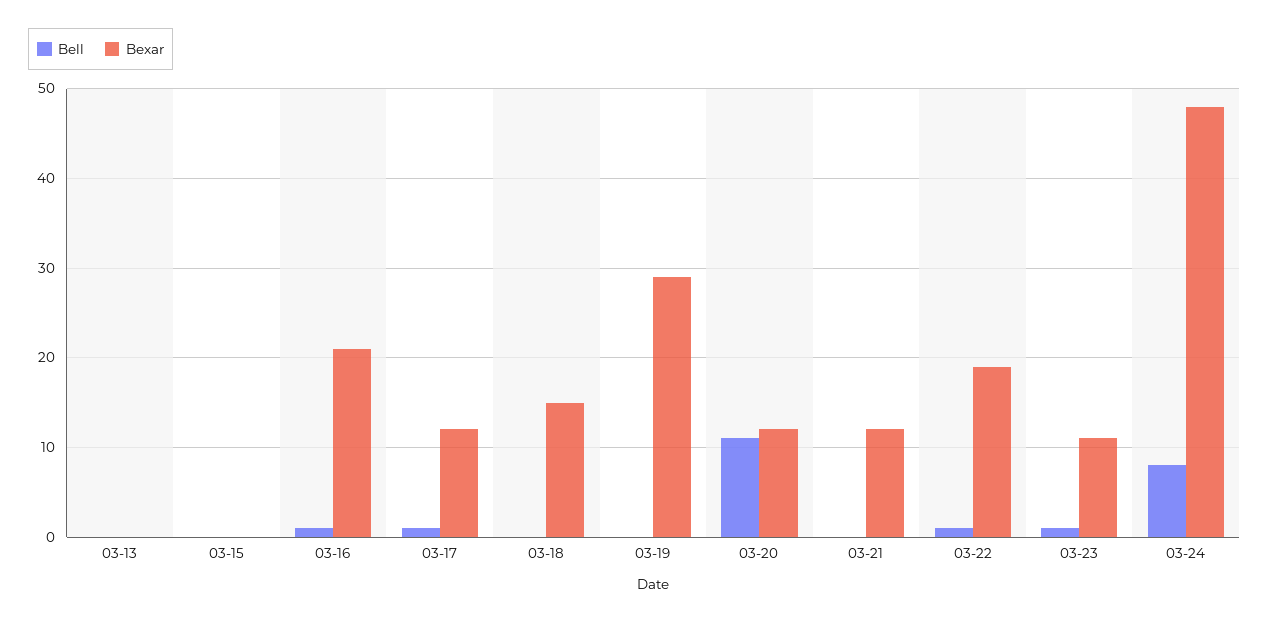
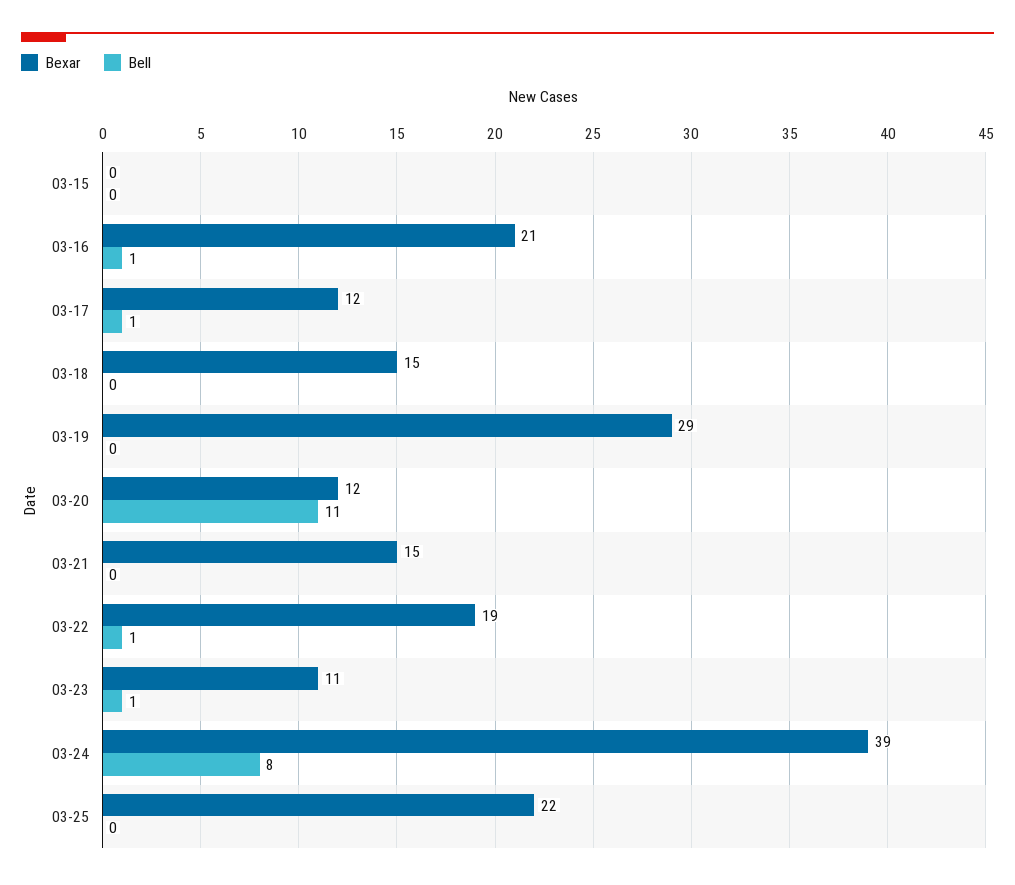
Bell, 03-13: 0 -> none
Bexar, 03-13: 0 -> none
Bexar, 03-21: 12 -> 15
Bexar, 03-24: 48 -> 39
Bexar, 03-25: none -> 22
Bell, 03-25: none -> 0

